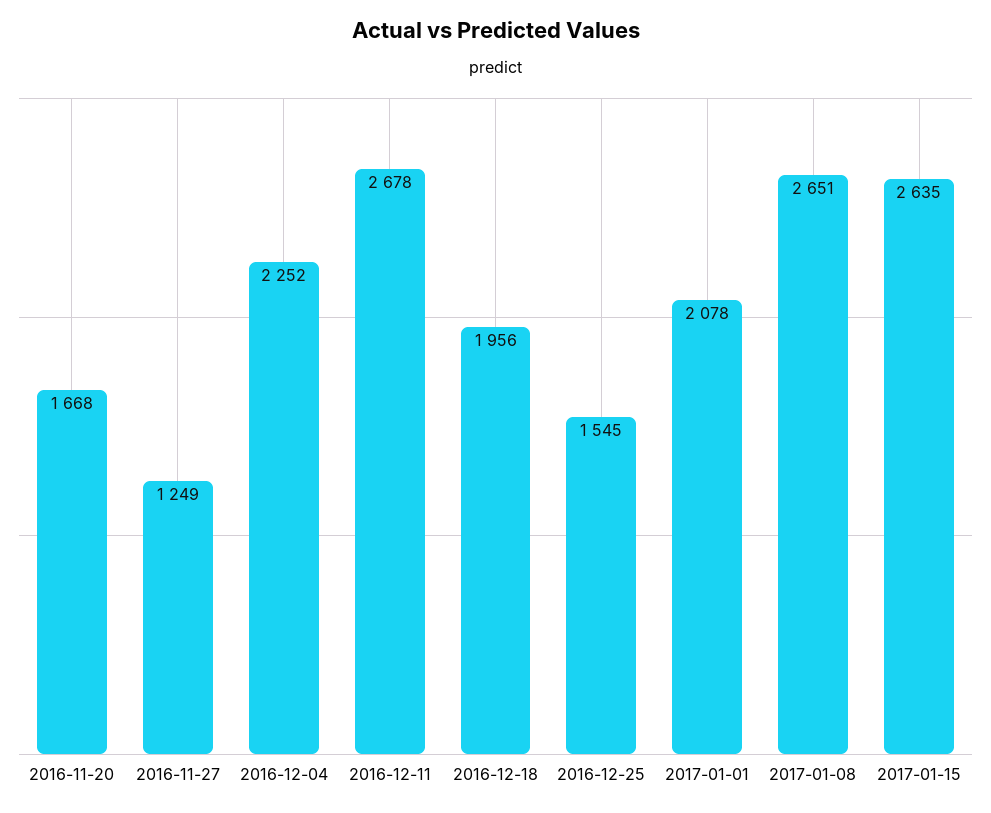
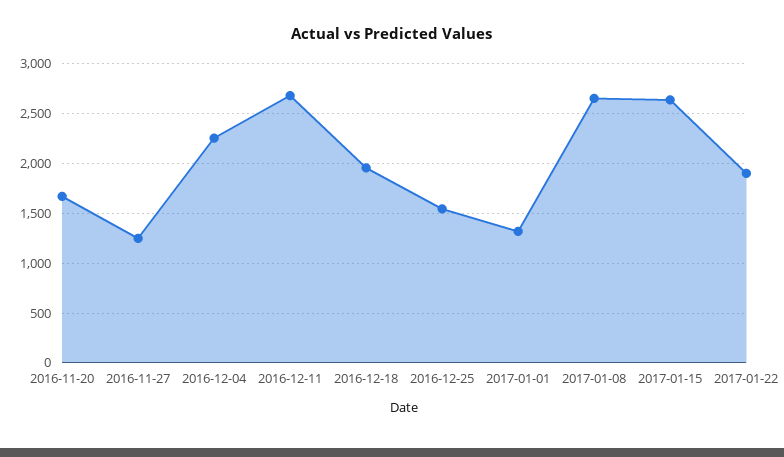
2017-01-01: 2078 -> 1300
2017-01-22: none -> 1900

